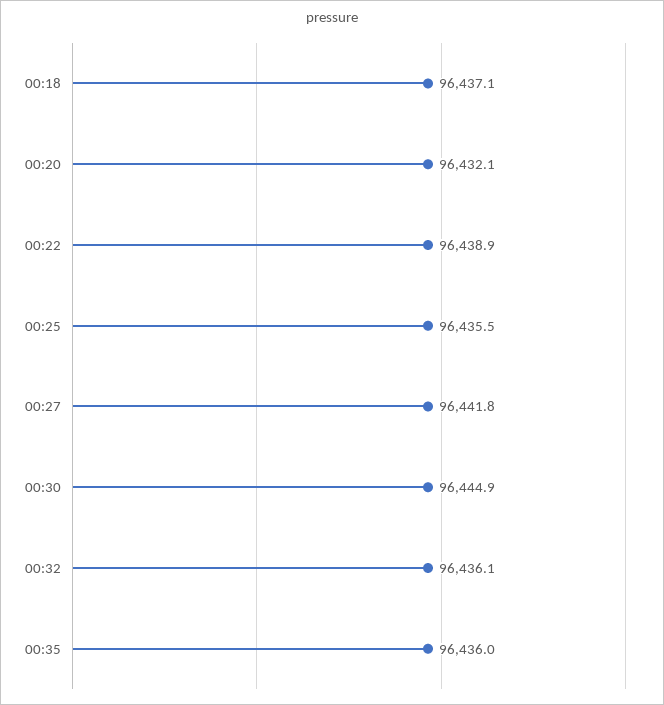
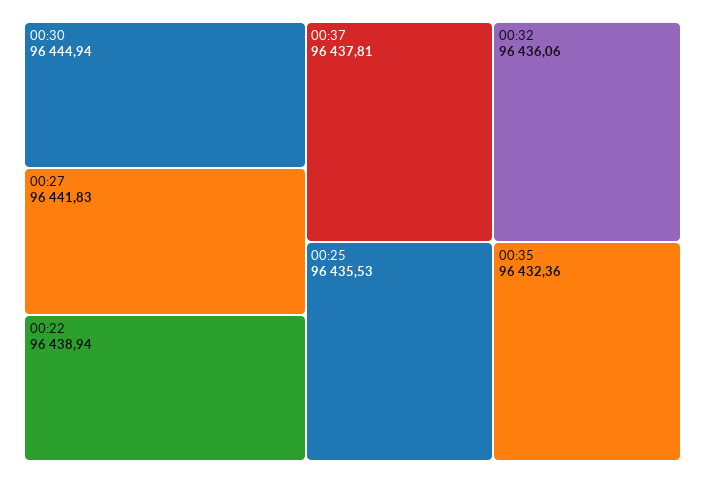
00:18: 96437.1 -> none
00:20: 96432.1 -> none
00:35: 96436 -> 96432.36
00:37: none -> 96437.81

